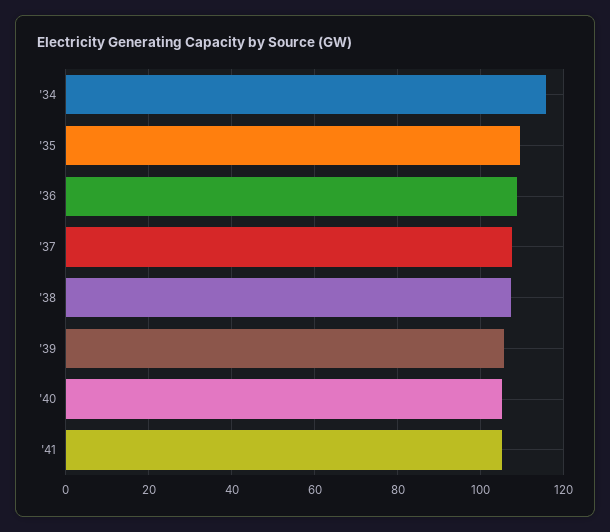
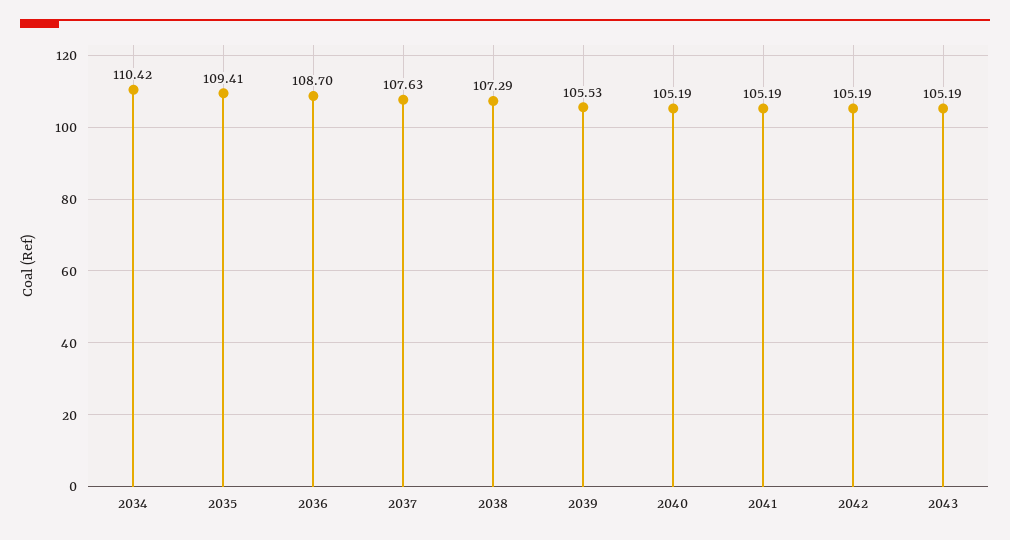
'34: 116 -> 110.42
2042: none -> 105.19
2043: none -> 105.19

